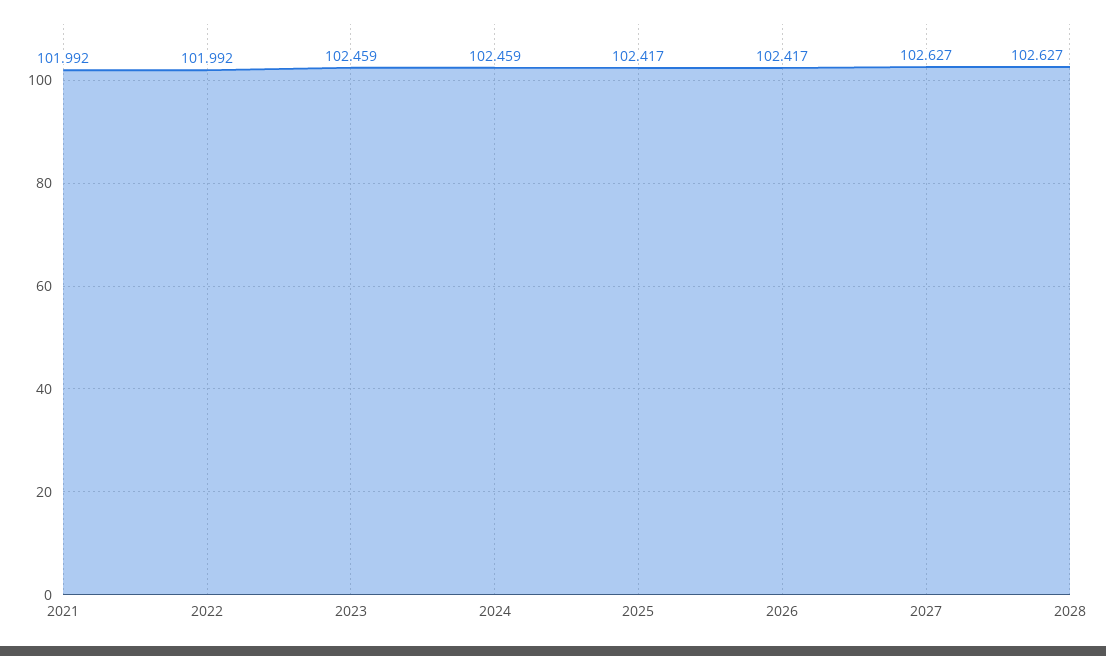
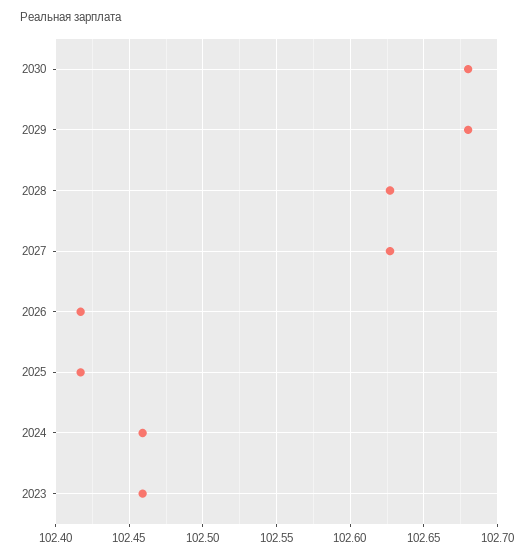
2021: 101.992 -> none
2022: 101.992 -> none
2030: none -> 102.68
2029: none -> 102.68

